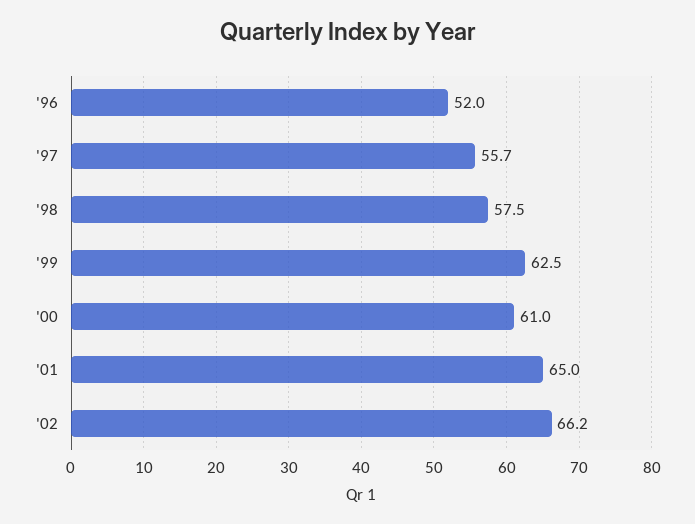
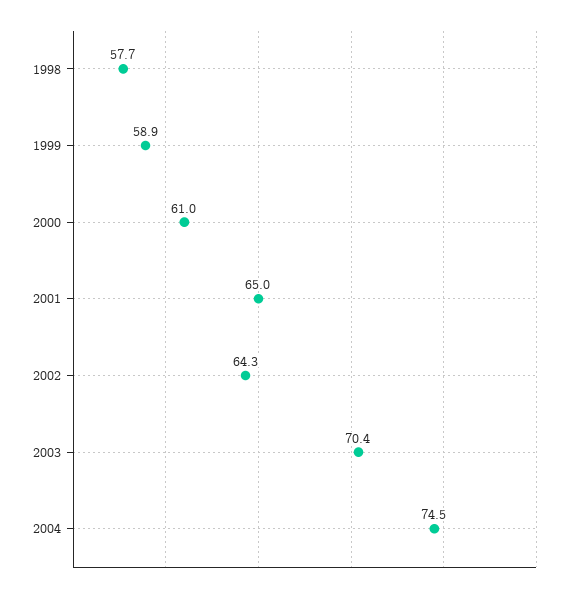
'96: 52 -> none
'97: 55.7 -> none
'98: 57.5 -> 57.7
'99: 62.5 -> 58.9
'02: 66.2 -> 64.3
2003: none -> 70.4
2004: none -> 74.5

